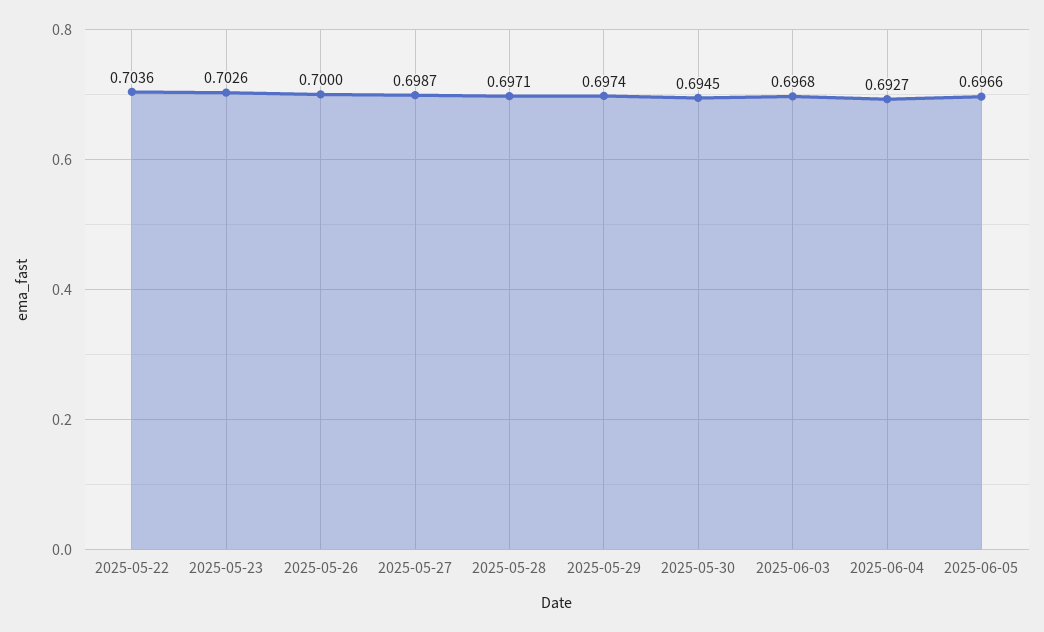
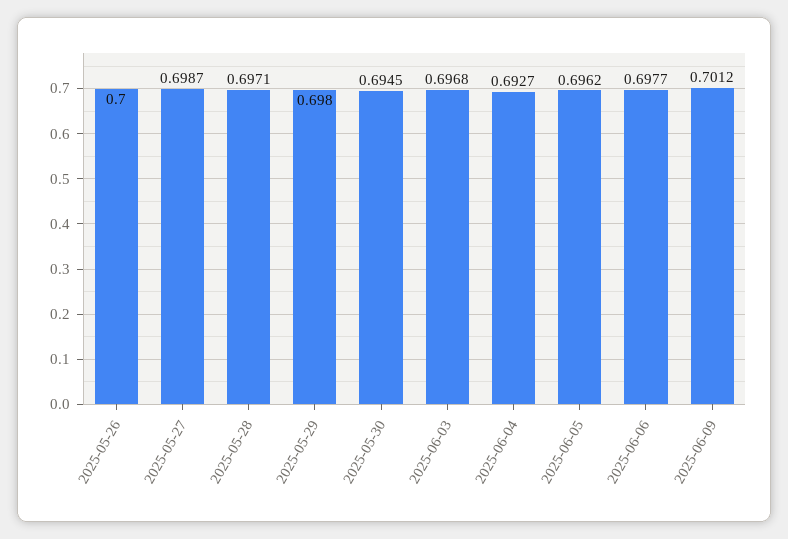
2025-05-22: 0.7036 -> none
2025-05-23: 0.7026 -> none
2025-05-29: 0.6974 -> 0.698
2025-06-05: 0.6966 -> 0.6962
2025-06-06: none -> 0.6977
2025-06-09: none -> 0.7012

